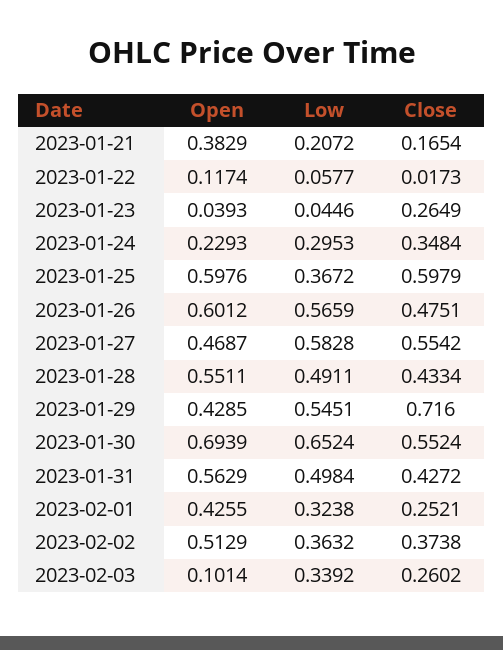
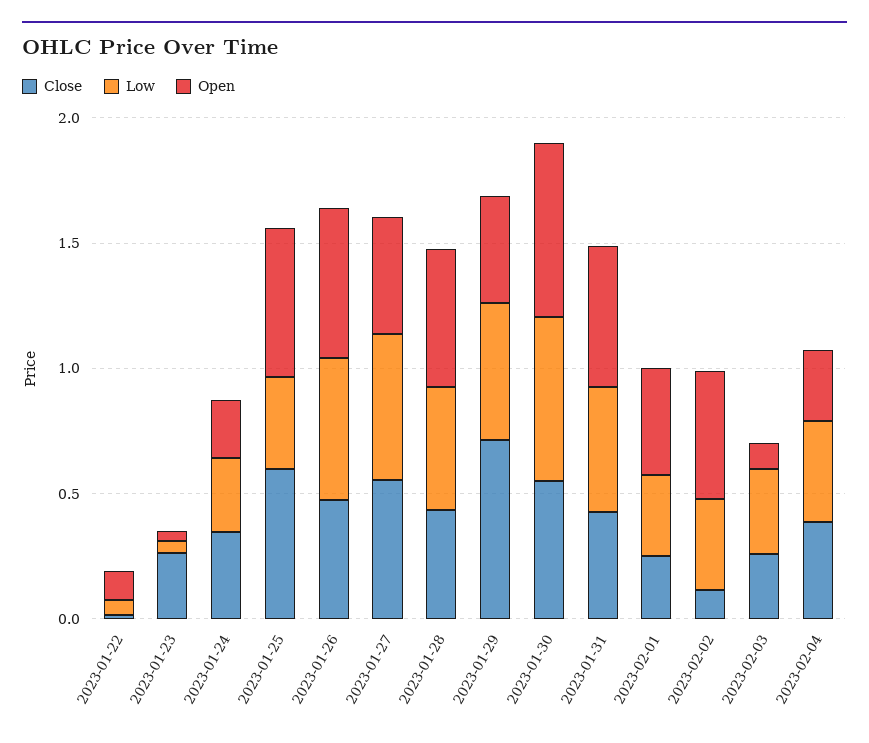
Open, 2023-01-21: 0.3829 -> none
Low, 2023-01-21: 0.2072 -> none
Close, 2023-01-21: 0.1654 -> none
Close, 2023-02-02: 0.3738 -> 0.1
Close, 2023-02-04: none -> 0.4
Low, 2023-02-04: none -> 0.4
Open, 2023-02-04: none -> 0.3

